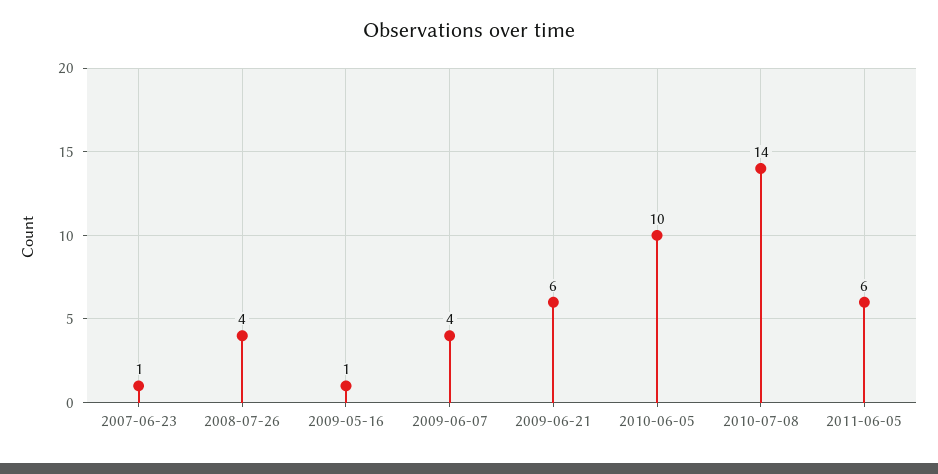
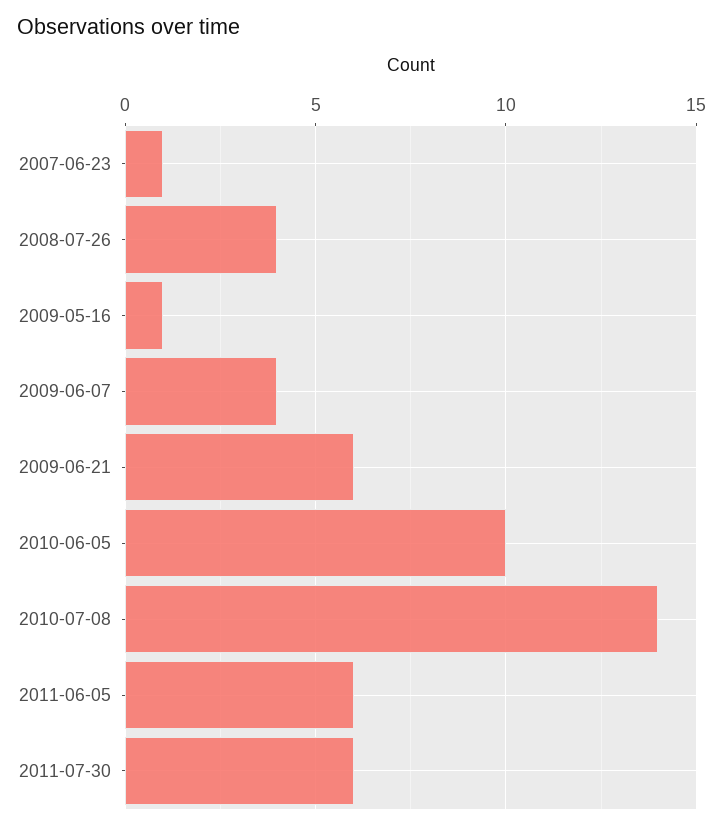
2011-07-30: none -> 6

